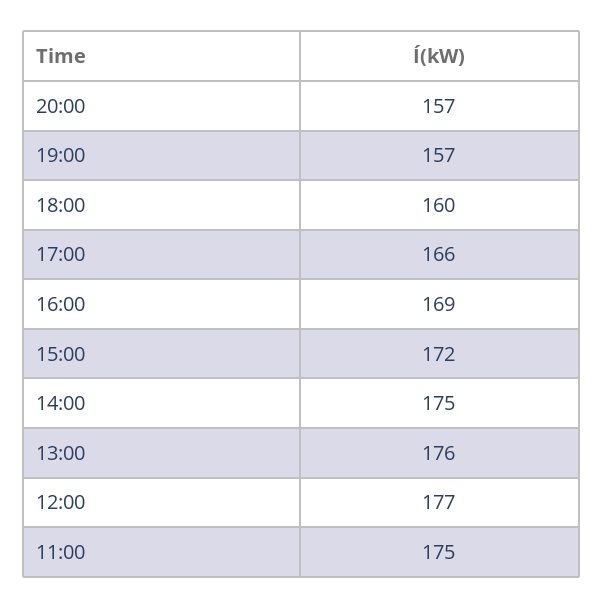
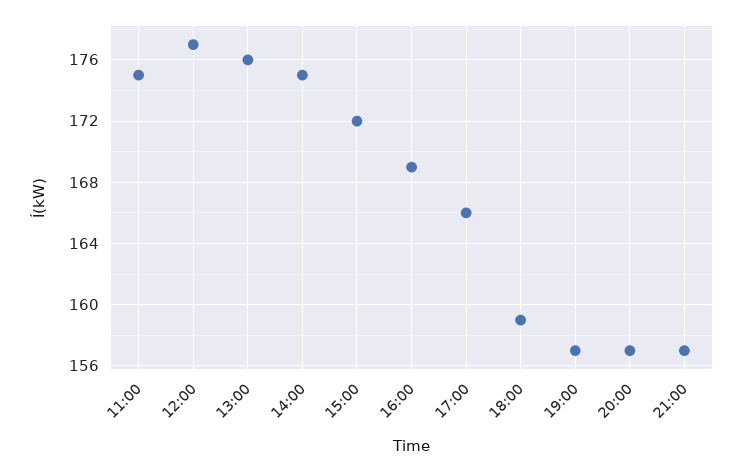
18:00: 160 -> 159
21:00: none -> 157

